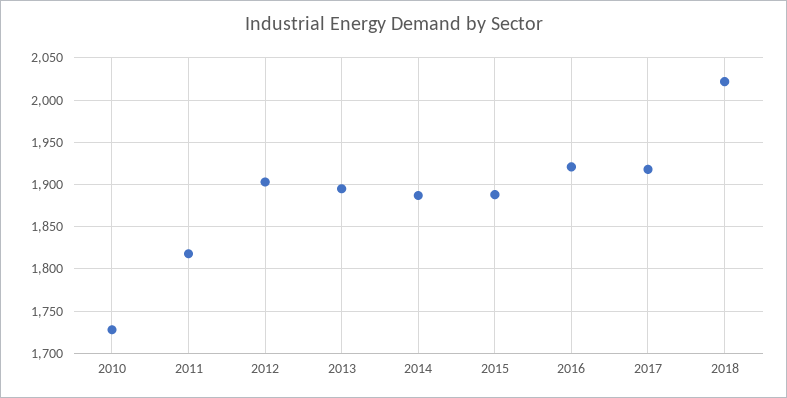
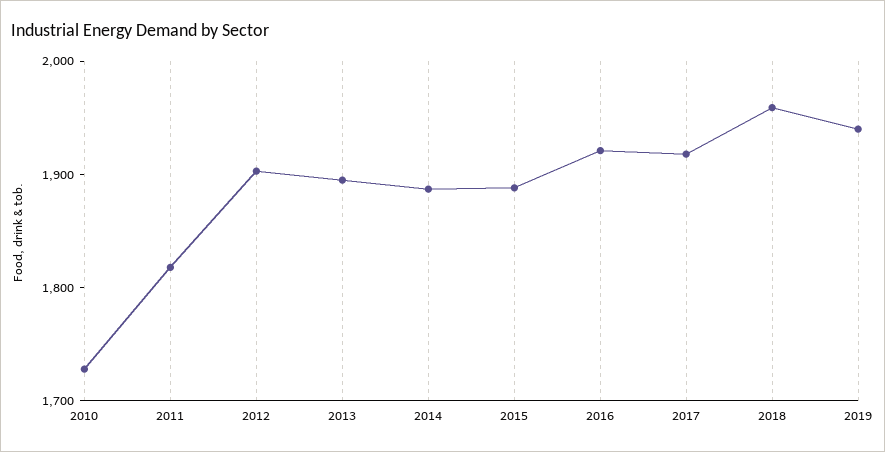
2018: 2020 -> 1960
2019: none -> 1940

